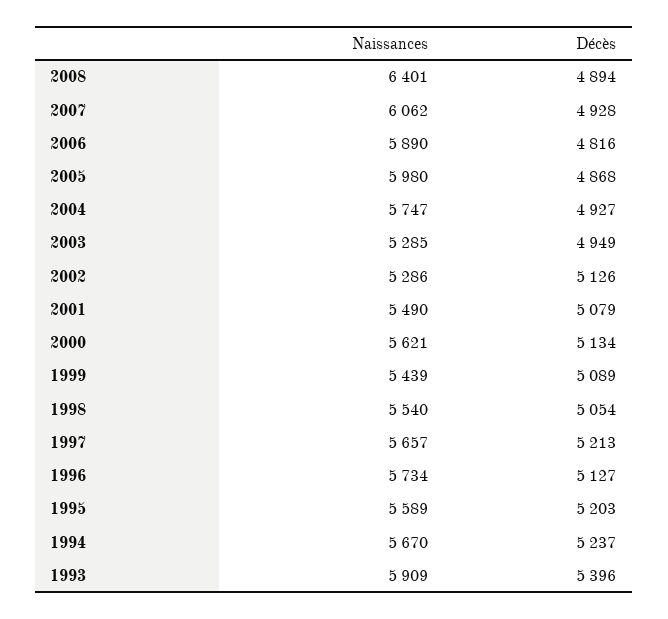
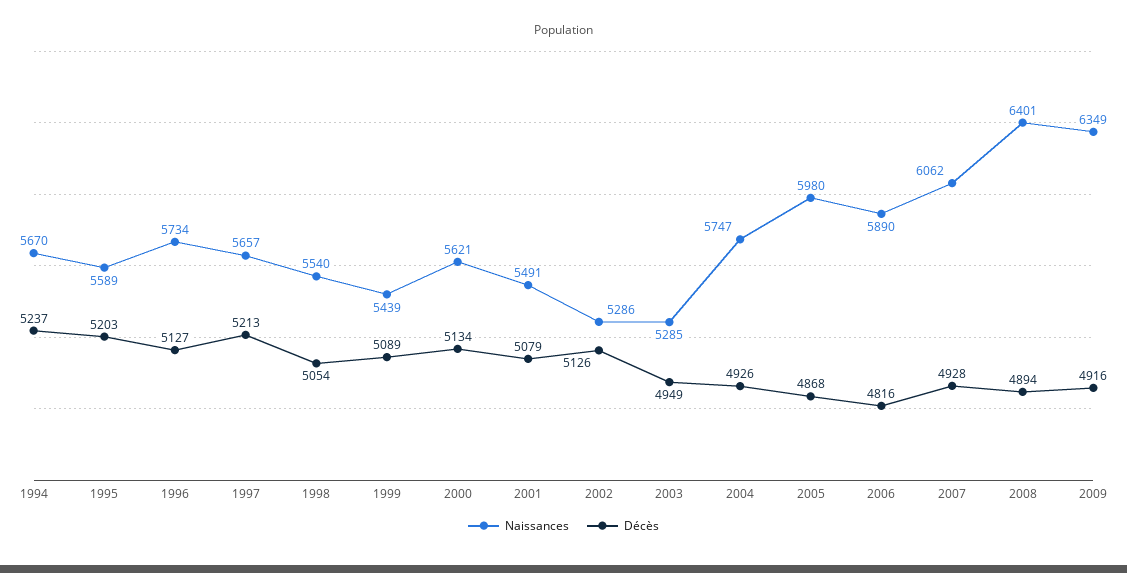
Décès, 2004: 4927 -> 4926
Naissances, 2001: 5490 -> 5491
Naissances, 1993: 5909 -> none
Décès, 1993: 5396 -> none
Naissances, 2009: none -> 6349
Décès, 2009: none -> 4916

